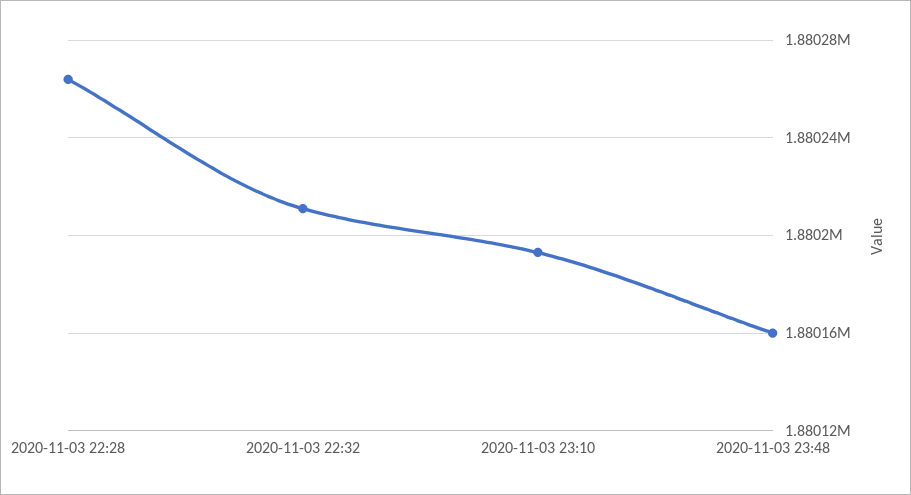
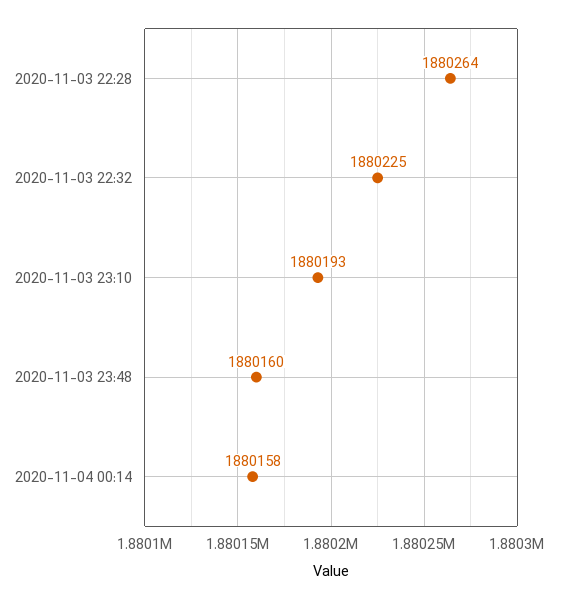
2020-11-03 22:32: 1880210 -> 1880225
2020-11-04 00:14: none -> 1880158

